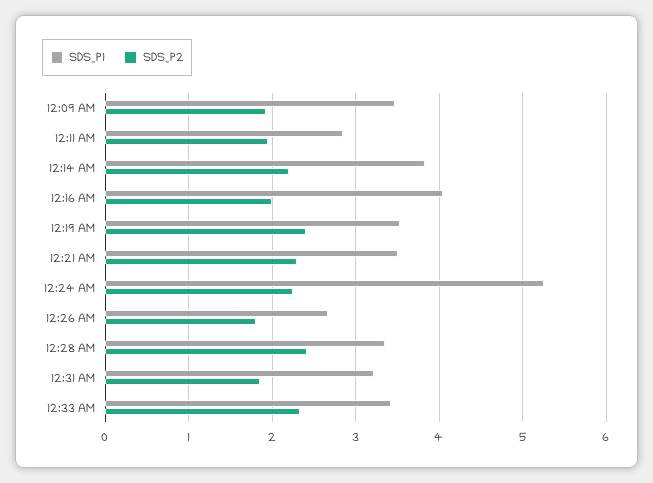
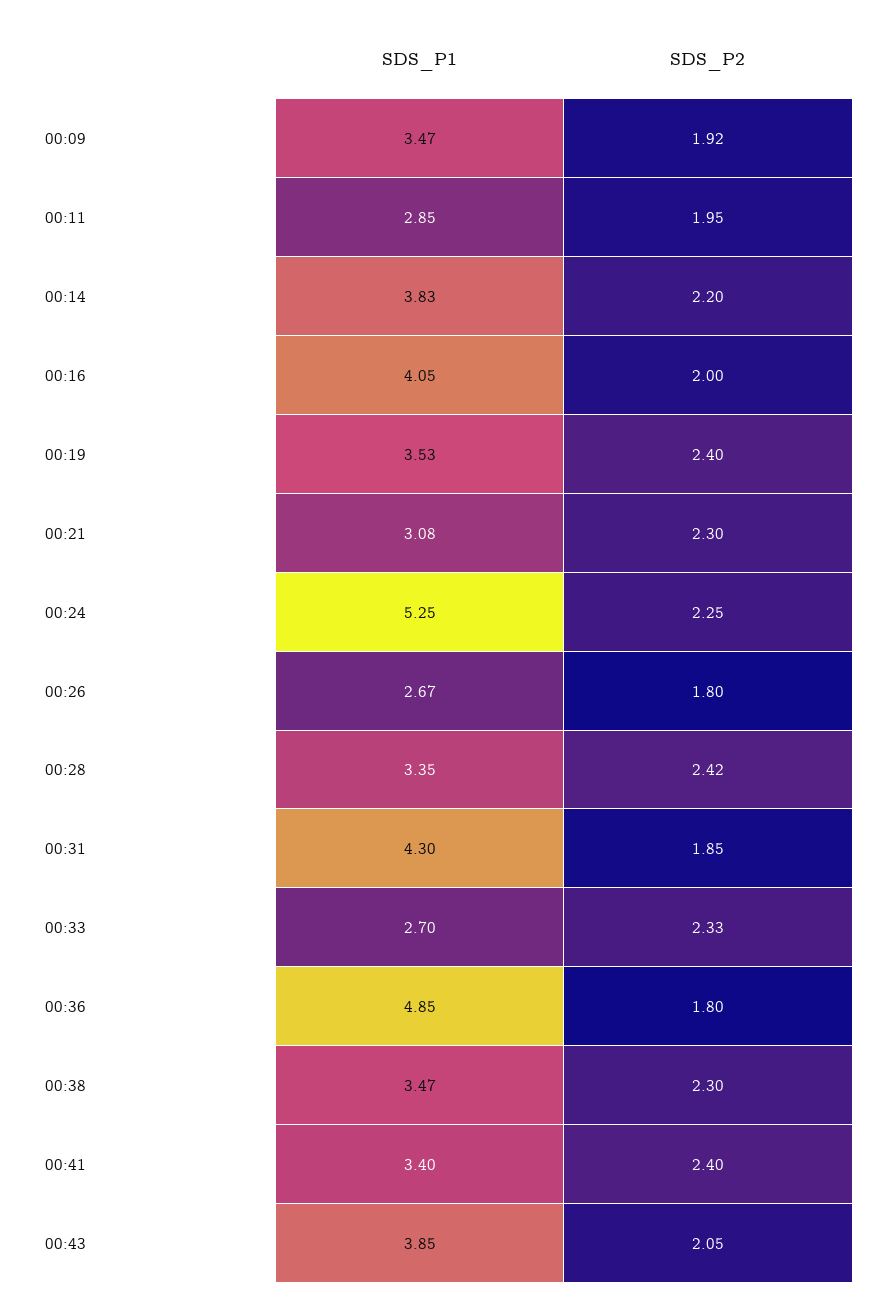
SDS_P1, 12:21 AM: 3.5 -> 3.08
SDS_P1, 12:31 AM: 3.2 -> 4.3
SDS_P1, 12:33 AM: 3.4 -> 2.7
SDS_P1, 00:36: none -> 4.85
SDS_P2, 00:36: none -> 1.8
SDS_P1, 00:38: none -> 3.47
SDS_P2, 00:38: none -> 2.3
SDS_P1, 00:41: none -> 3.4
SDS_P2, 00:41: none -> 2.4
SDS_P1, 00:43: none -> 3.85
SDS_P2, 00:43: none -> 2.05

